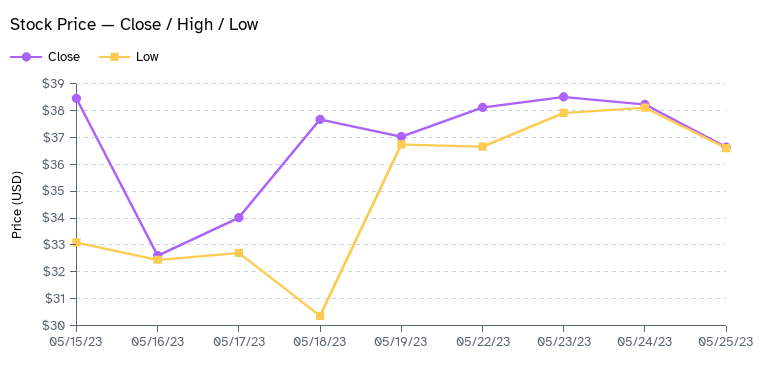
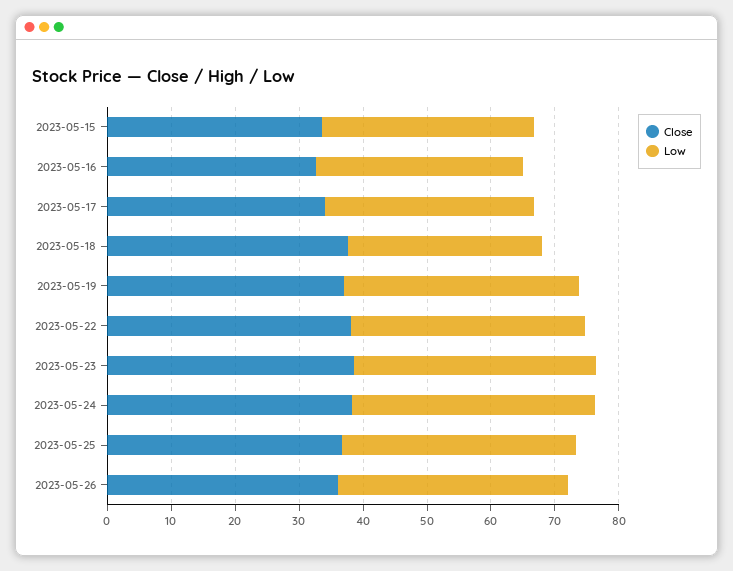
Close, 05/15/23: 38.5 -> 34
Close, 2023-05-26: none -> 36
Low, 2023-05-26: none -> 36

